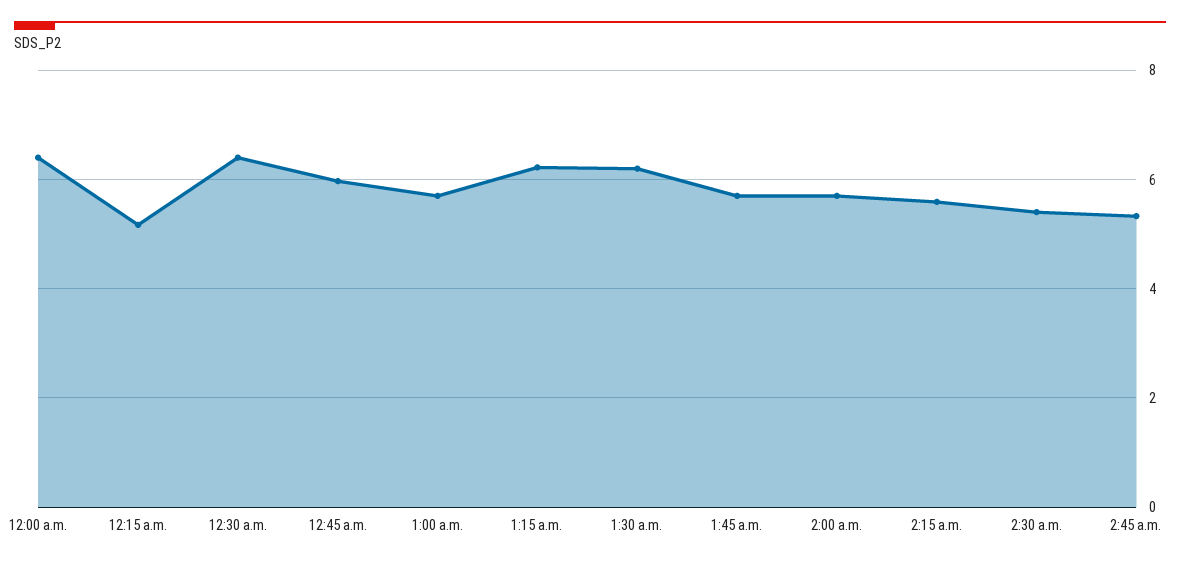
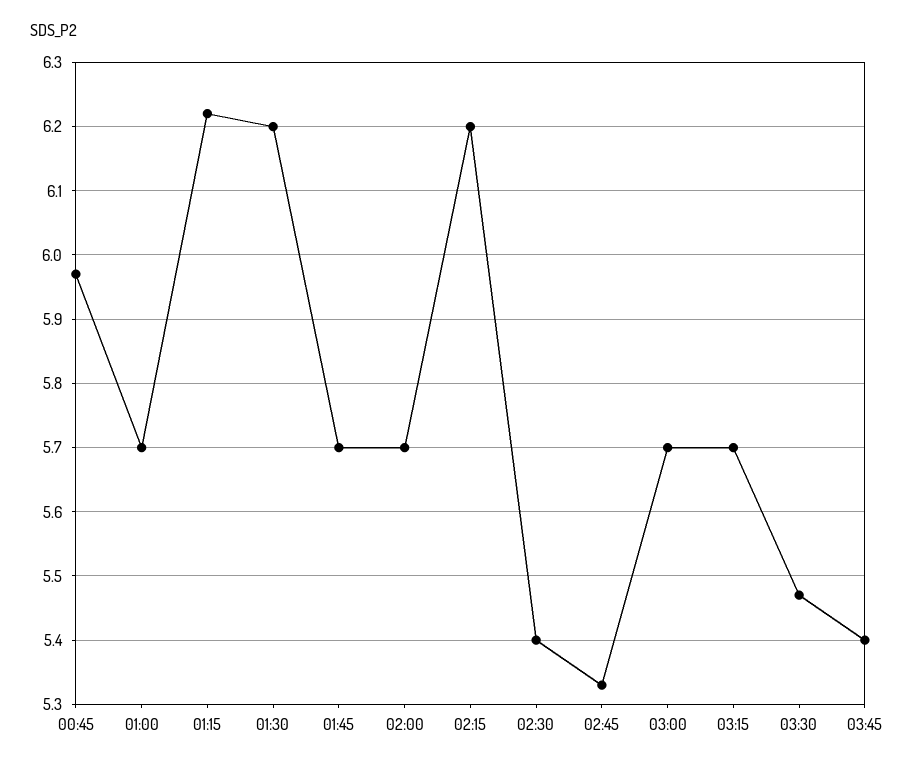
12:00 a.m.: 6.4 -> none
12:15 a.m.: 5.2 -> none
12:30 a.m.: 6.4 -> none
2:15 a.m.: 5.6 -> 6.2
03:00: none -> 5.7
03:15: none -> 5.7
03:30: none -> 5.47
03:45: none -> 5.4

